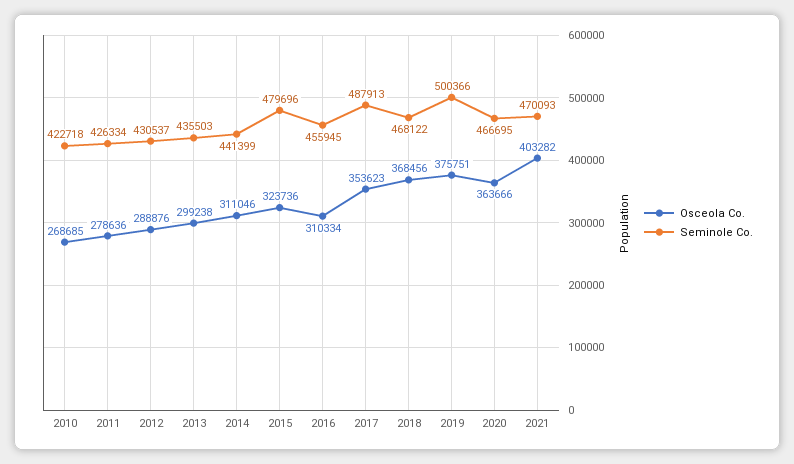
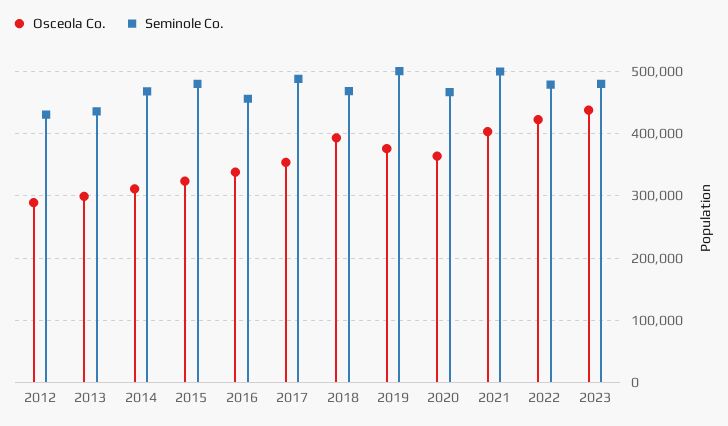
Osceola Co., 2010: 268685 -> none
Seminole Co., 2010: 422718 -> none
Osceola Co., 2011: 278636 -> none
Seminole Co., 2011: 426334 -> none
Seminole Co., 2014: 441399 -> 470000
Osceola Co., 2016: 310334 -> 340000
Osceola Co., 2018: 368456 -> 390000
Seminole Co., 2021: 470093 -> 500000
Osceola Co., 2022: none -> 420000
Seminole Co., 2022: none -> 480000
Osceola Co., 2023: none -> 440000
Seminole Co., 2023: none -> 480000

